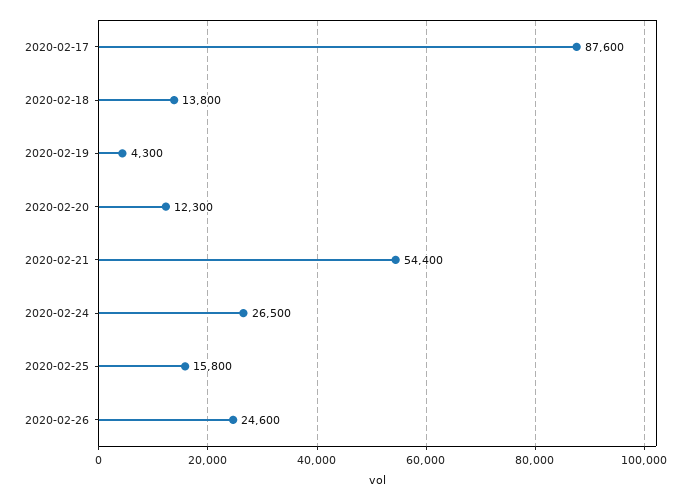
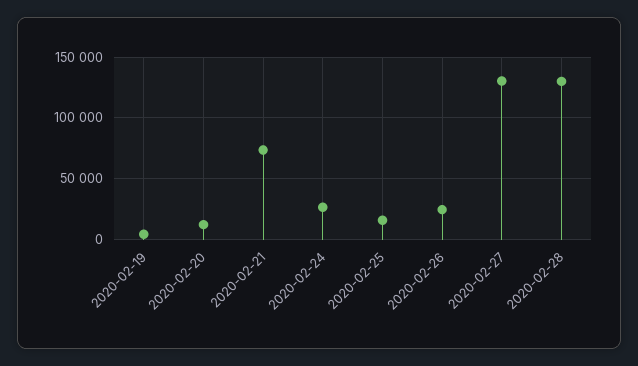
2020-02-17: 87600 -> none
2020-02-18: 13800 -> none
2020-02-21: 54400 -> 75000
2020-02-27: none -> 130000
2020-02-28: none -> 130000

